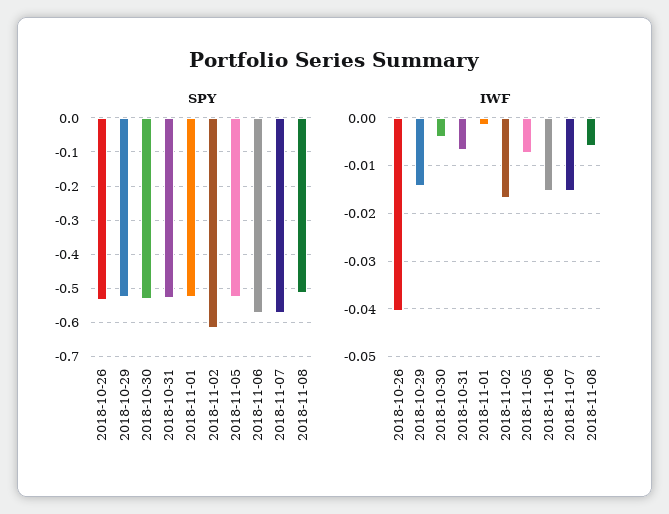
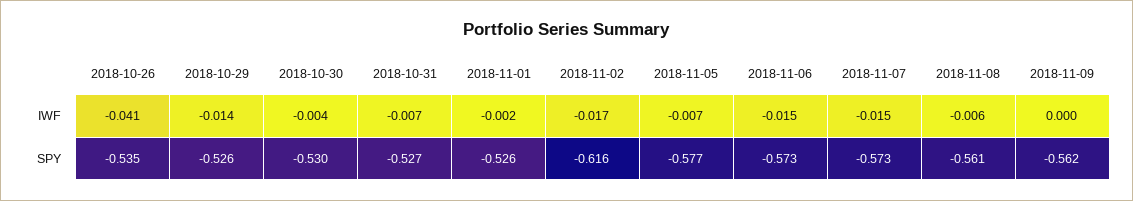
SPY, 2018-11-05: -0.52 -> -0.577
SPY, 2018-11-08: -0.52 -> -0.561
IWF, 2018-11-09: none -> 0
SPY, 2018-11-09: none -> -0.562

